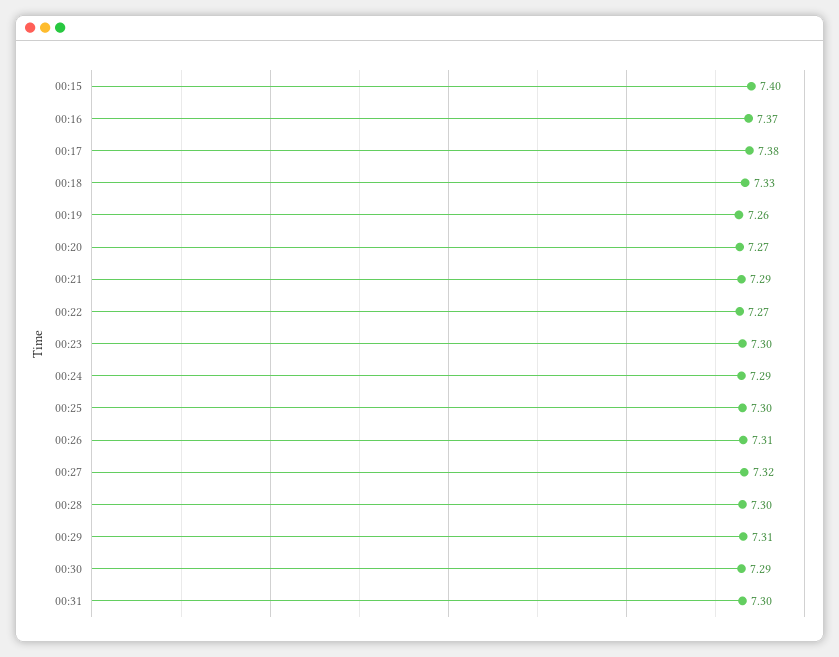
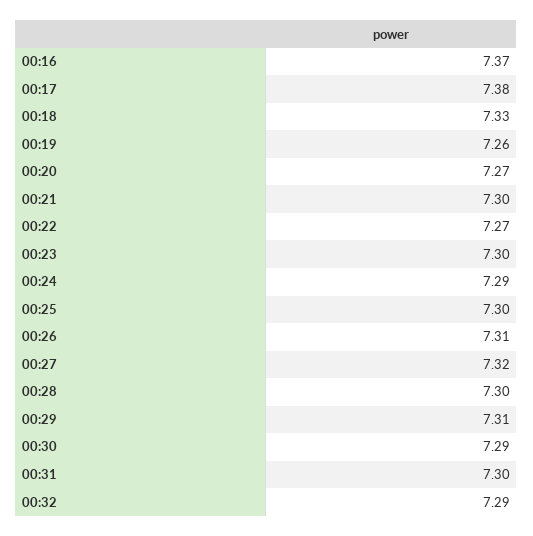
00:15: 7.4 -> none
00:21: 7.29 -> 7.3
00:32: none -> 7.29

